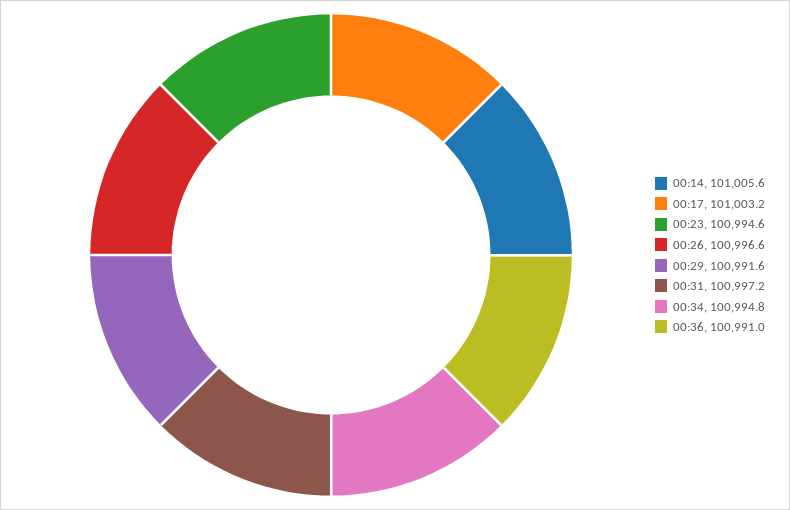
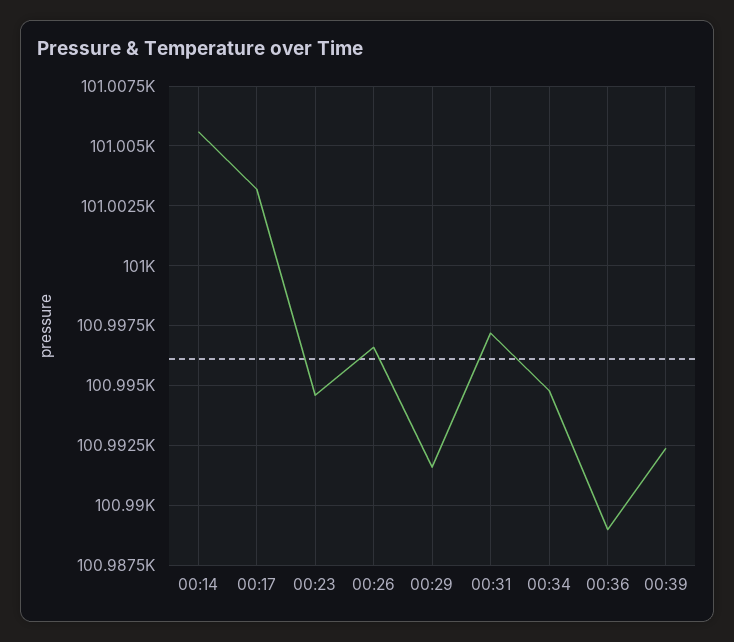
00:36: 100991 -> 100989
00:39: none -> 100992.5

